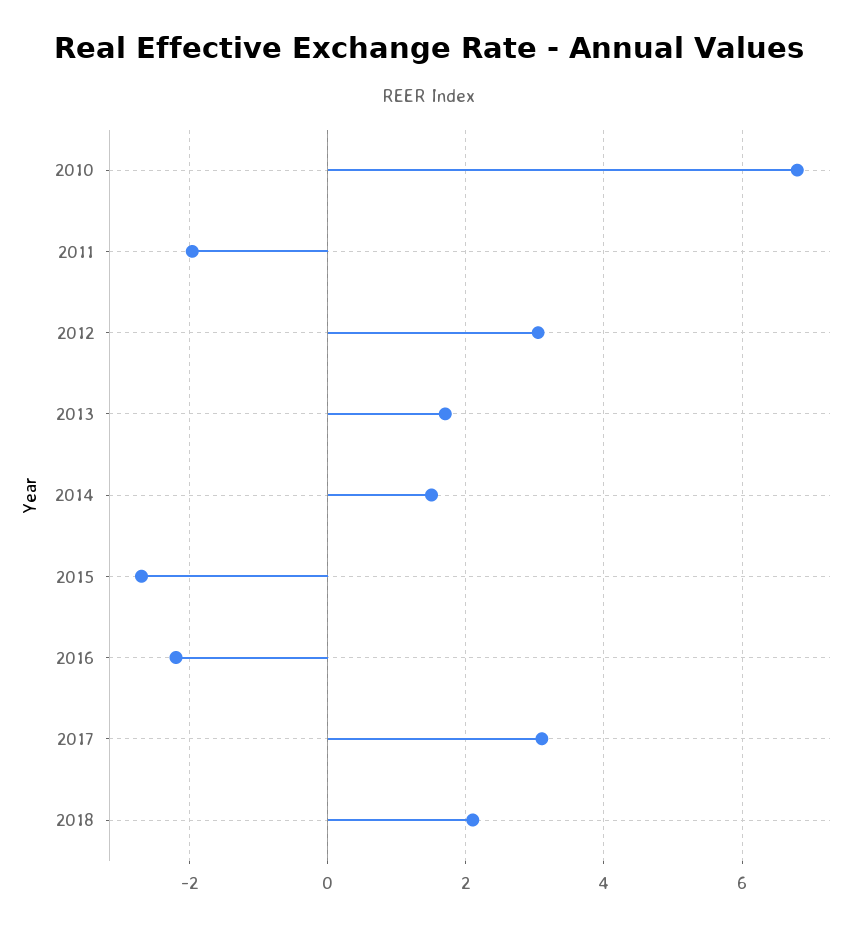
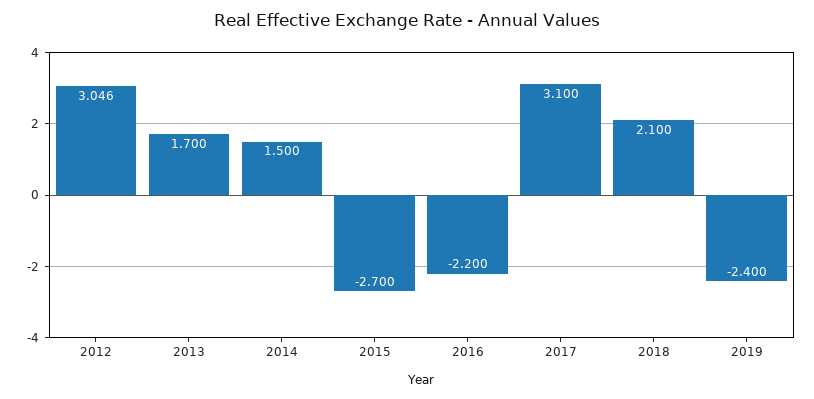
2010: 6.8 -> none
2011: -2 -> none
2019: none -> -2.4

